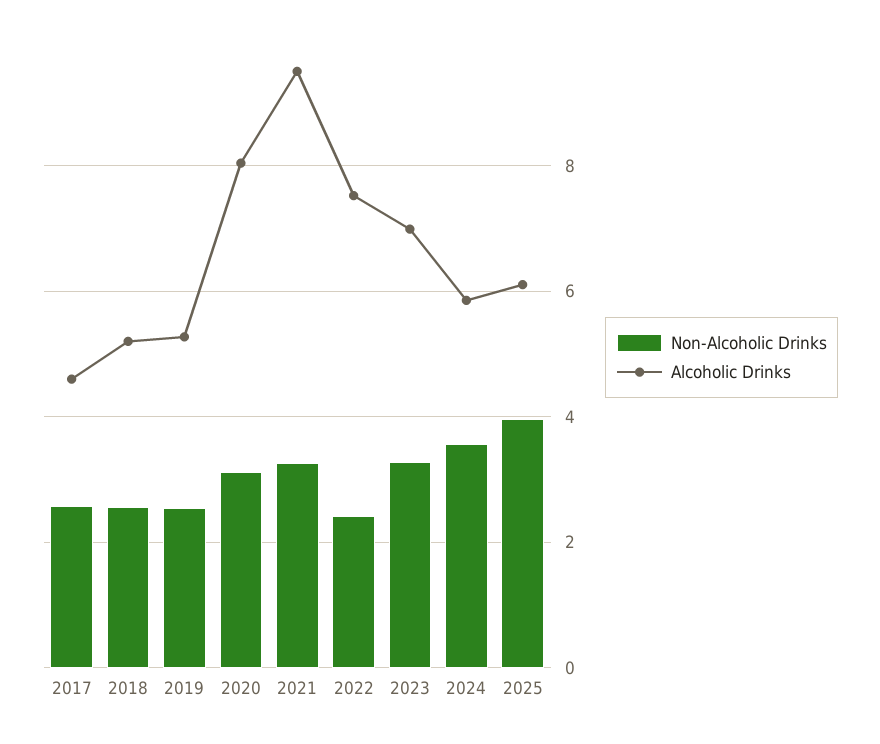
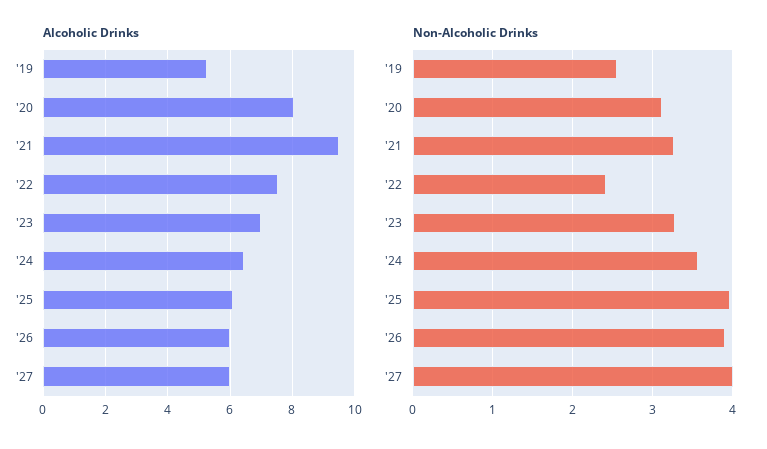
Non-Alcoholic Drinks, 2017: 2.6 -> none
Alcoholic Drinks, 2017: 4.6 -> none
Non-Alcoholic Drinks, 2018: 2.6 -> none
Alcoholic Drinks, 2018: 5.2 -> none
Alcoholic Drinks, 2024: 5.8 -> 6.4
Alcoholic Drinks, '26: none -> 6
Alcoholic Drinks, '27: none -> 6
Non-Alcoholic Drinks, '26: none -> 3.9
Non-Alcoholic Drinks, '27: none -> 4

